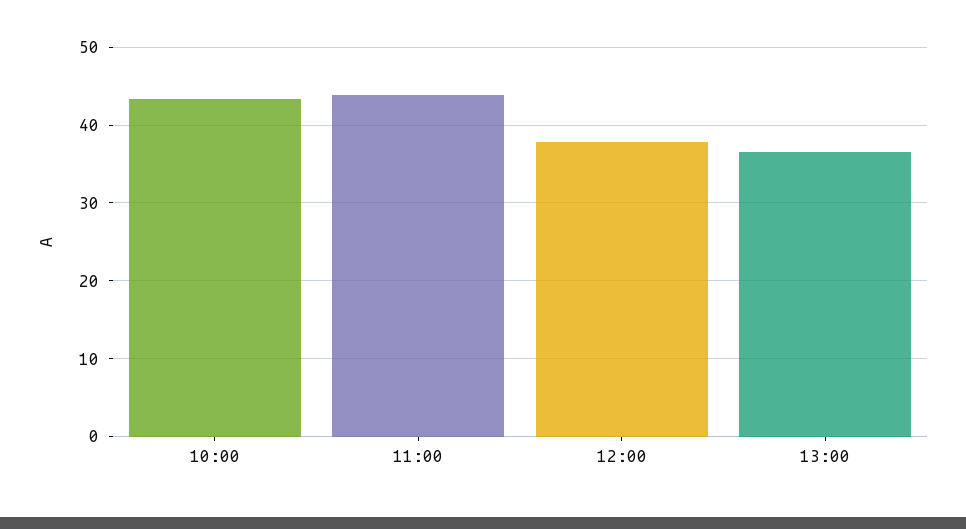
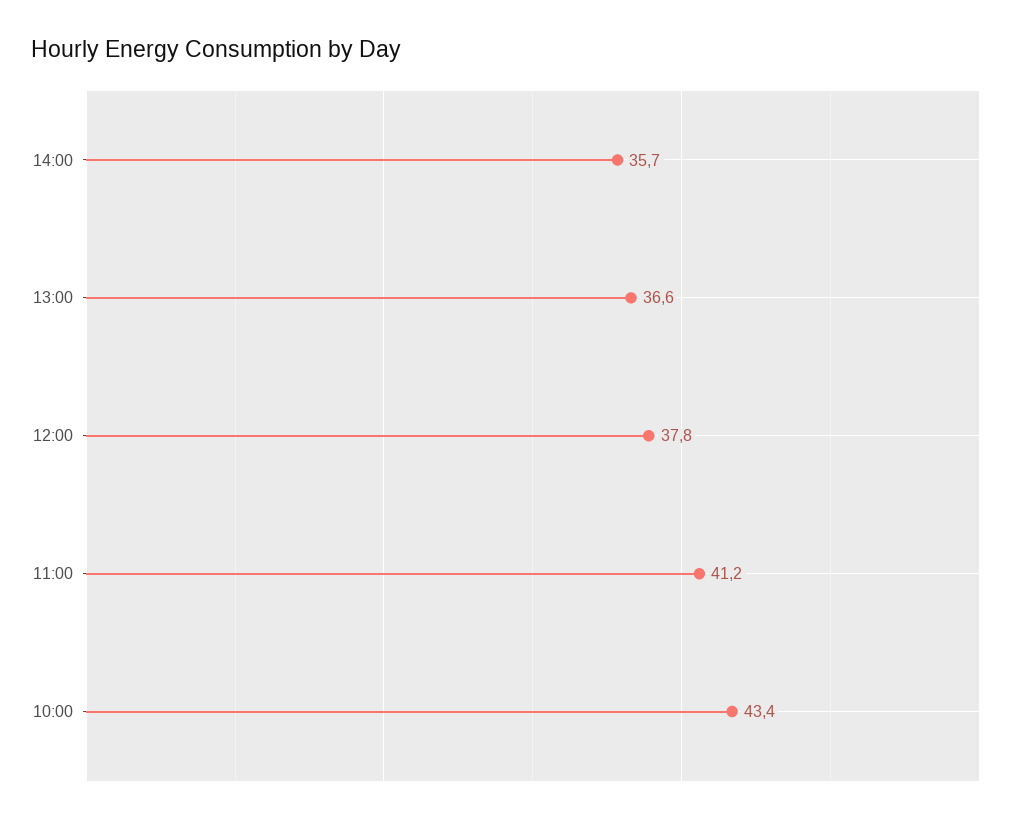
11:00: 44 -> 41.2
14:00: none -> 35.7

